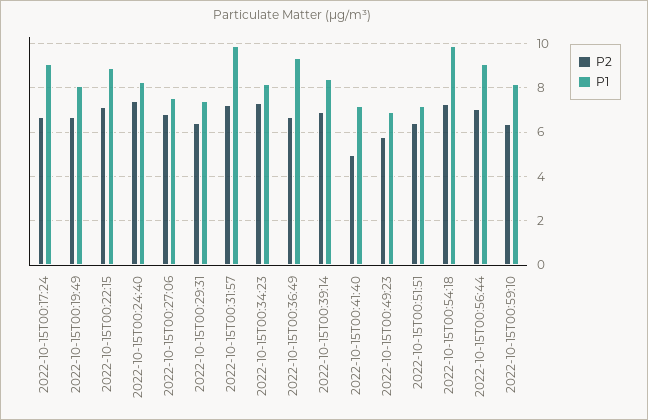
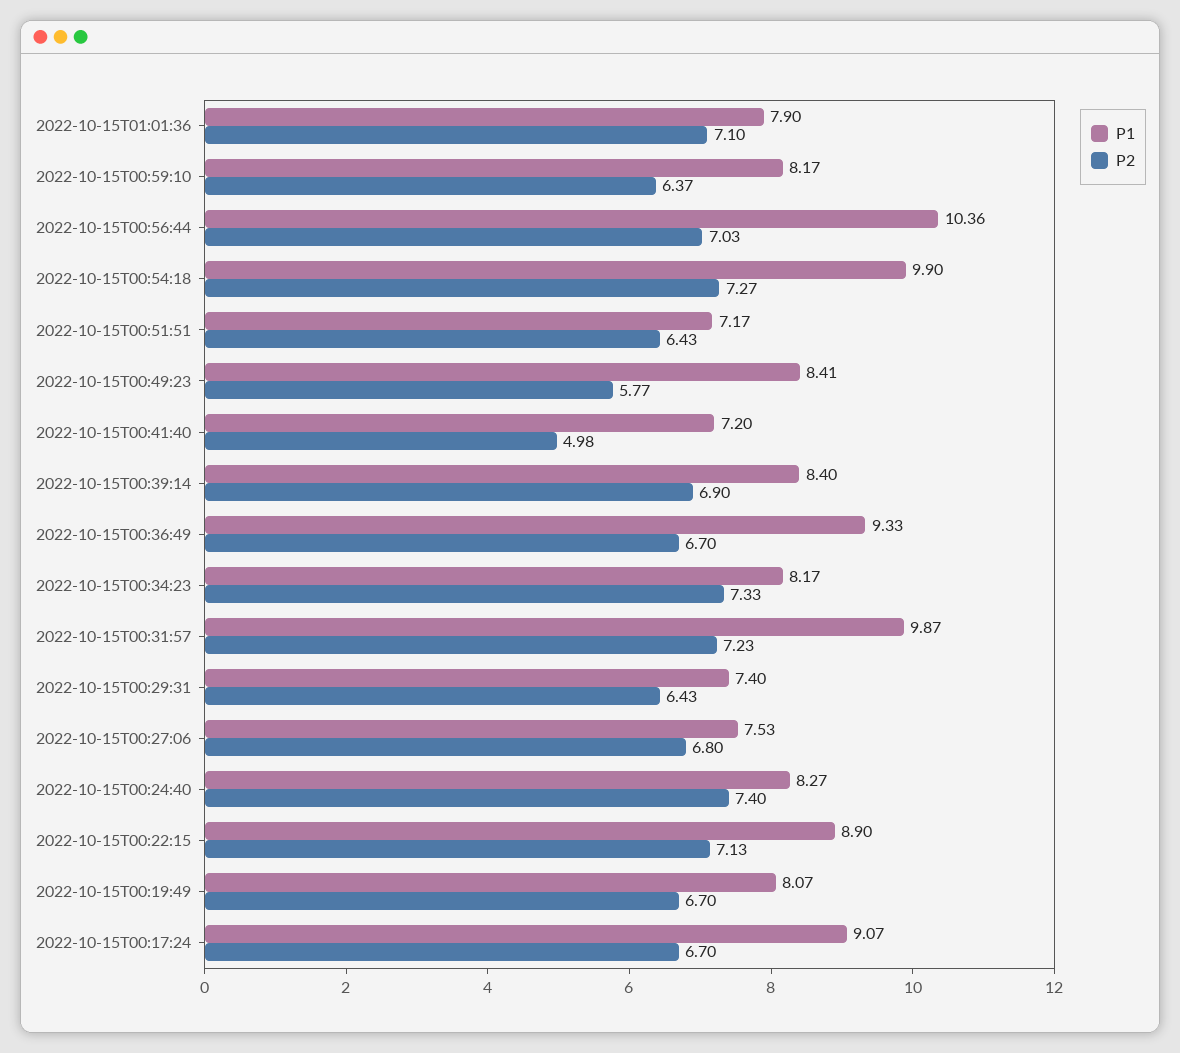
P1, 2022-10-15T00:49:23: 7 -> 8.41
P1, 2022-10-15T00:56:44: 9 -> 10.36
P1, 2022-10-15T01:01:36: none -> 7.9
P2, 2022-10-15T01:01:36: none -> 7.1

